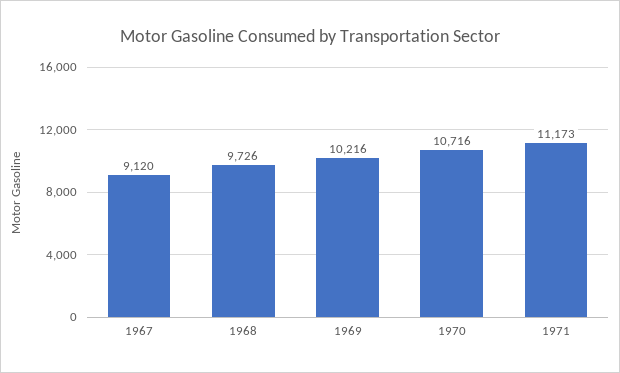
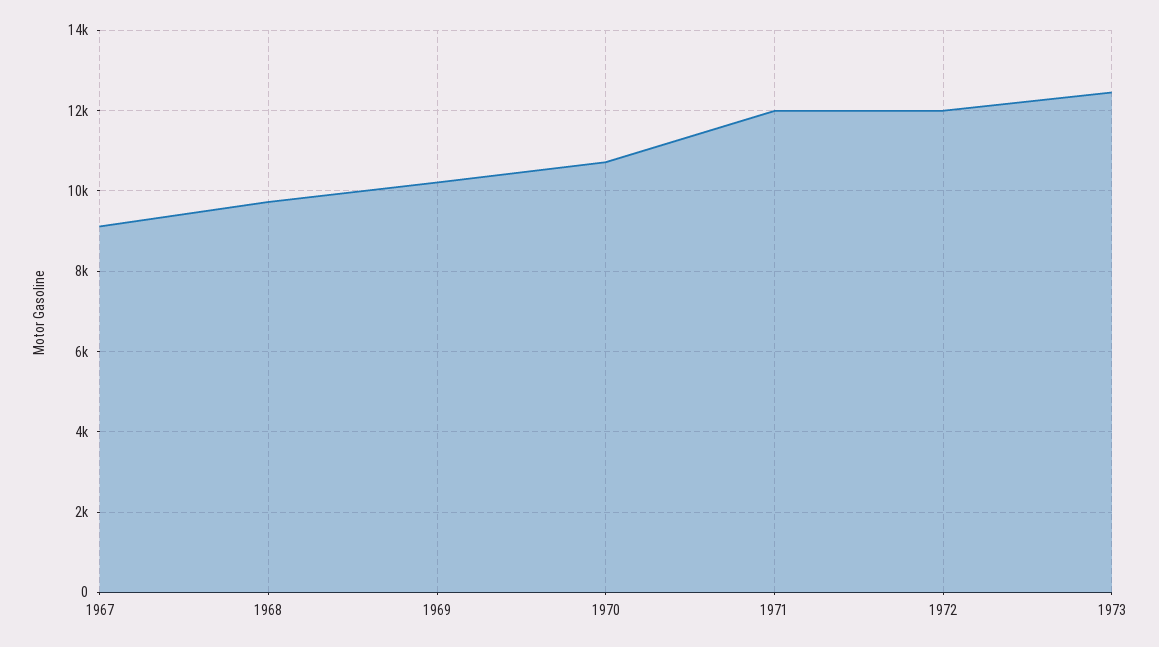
1971: 11173 -> 12000
1972: none -> 12000
1973: none -> 12400

